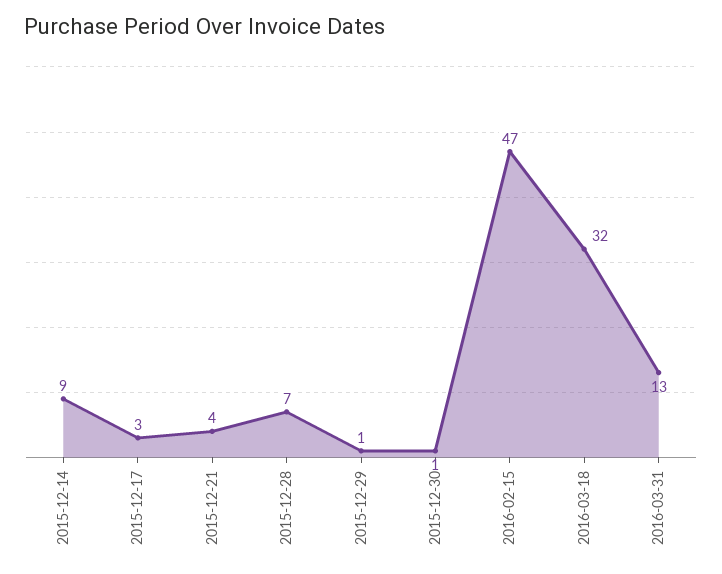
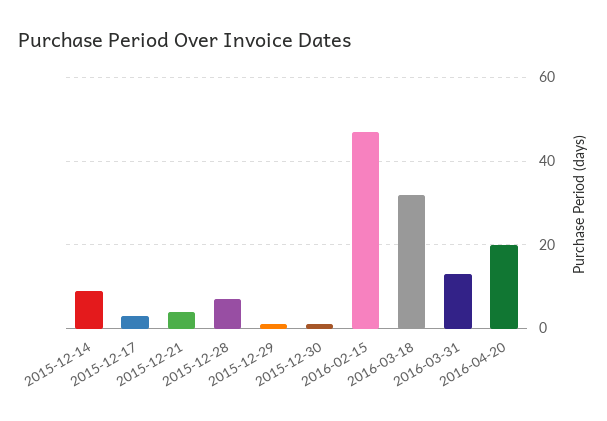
2016-04-20: none -> 20

